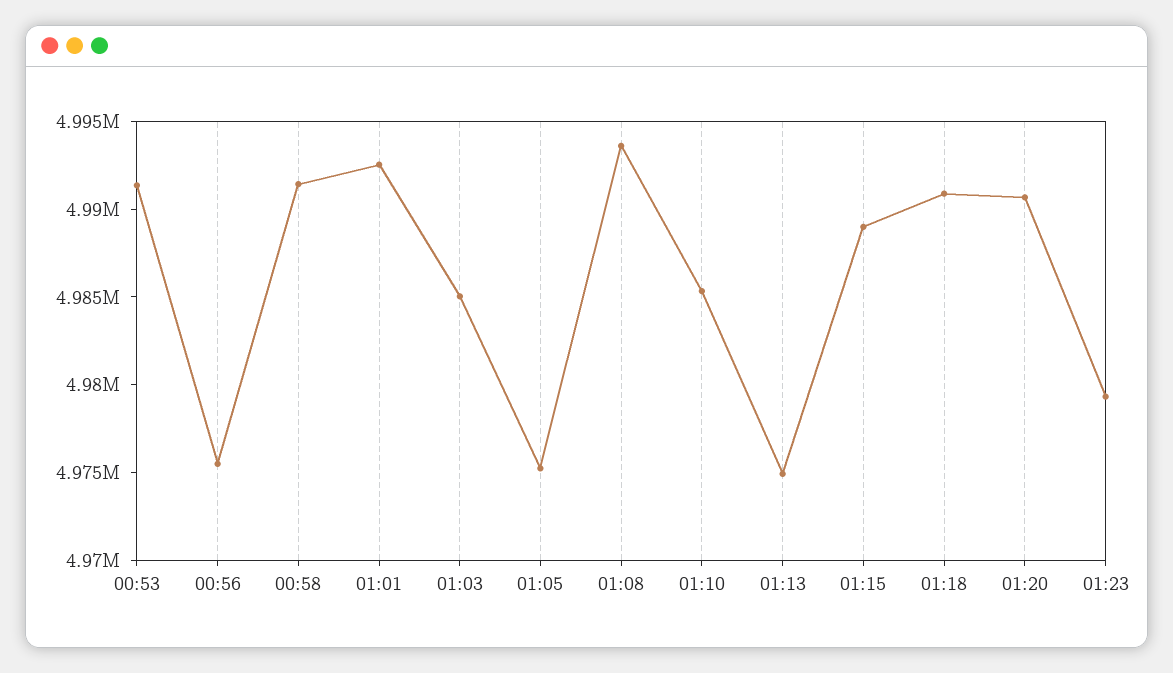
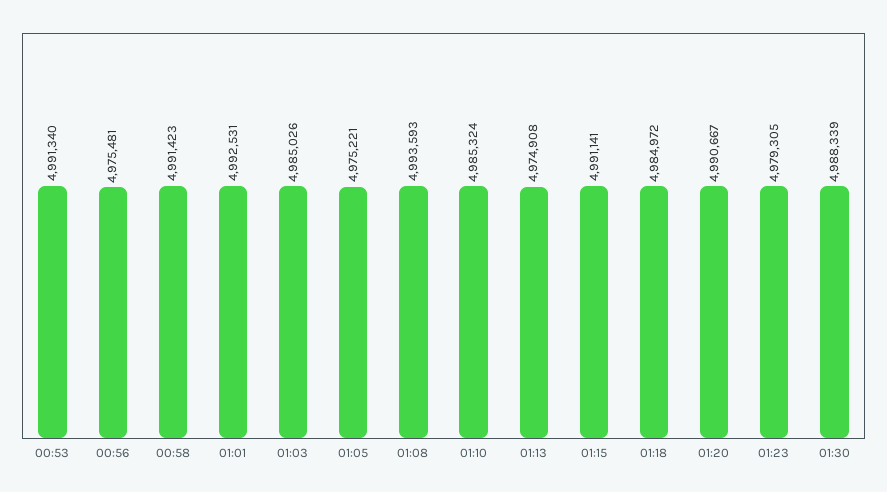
01:15: 4989000 -> 4991141
01:18: 4991000 -> 4984972
01:30: none -> 4988339

